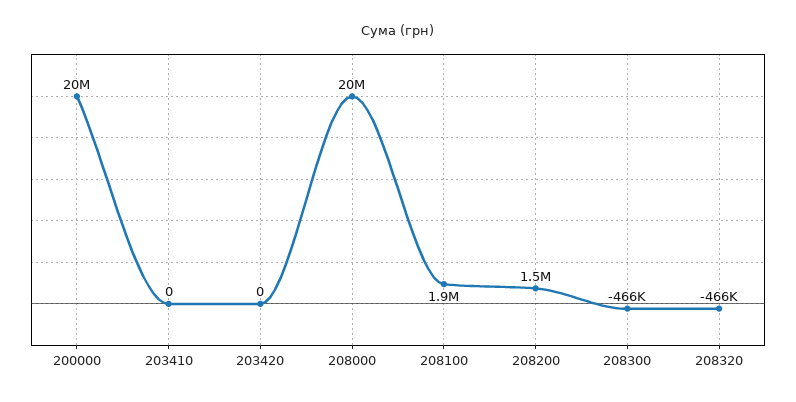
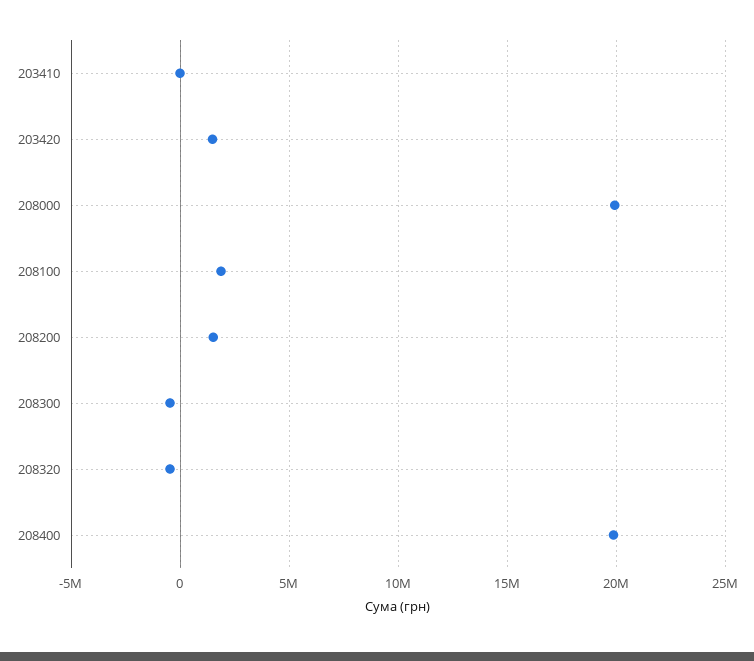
200000: 20000000 -> none
203420: 0 -> 1500000
208400: none -> 20000000

